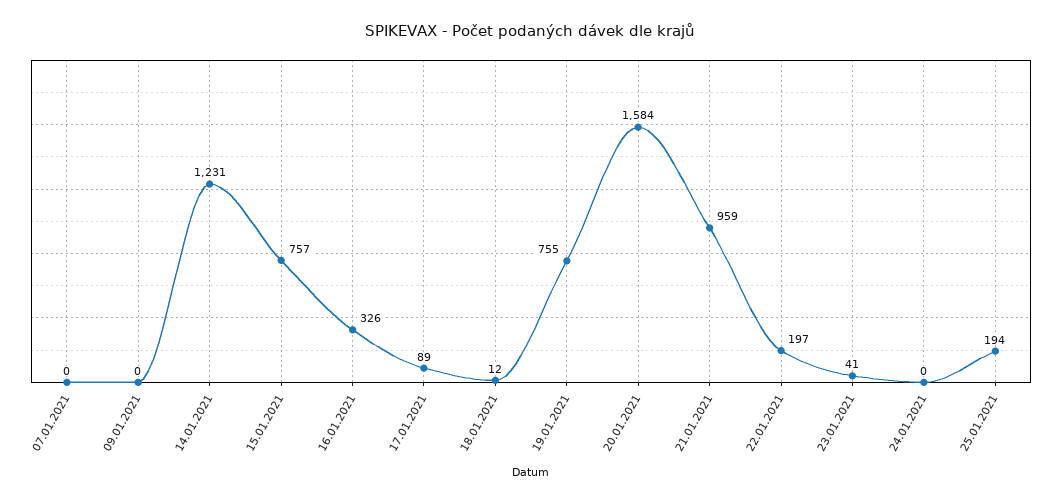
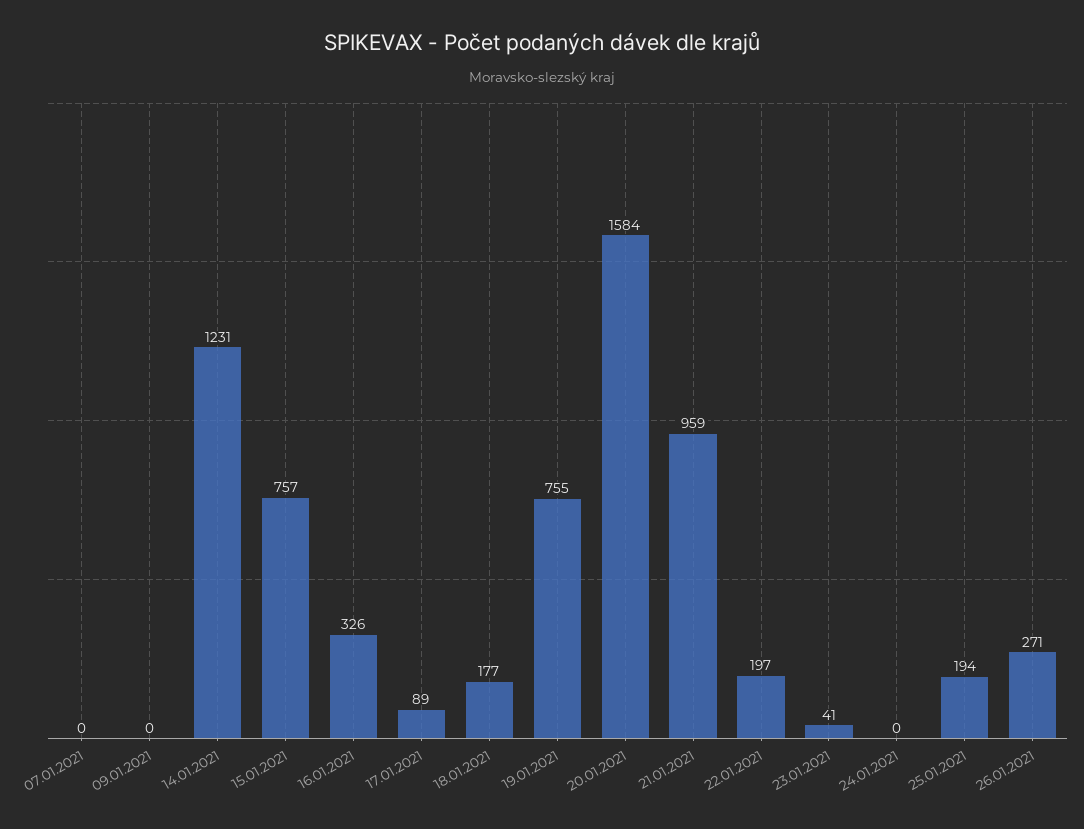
18.01.2021: 12 -> 177
26.01.2021: none -> 271

